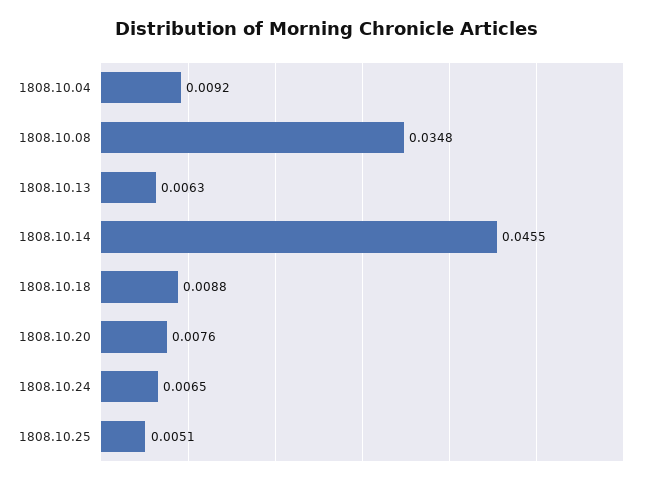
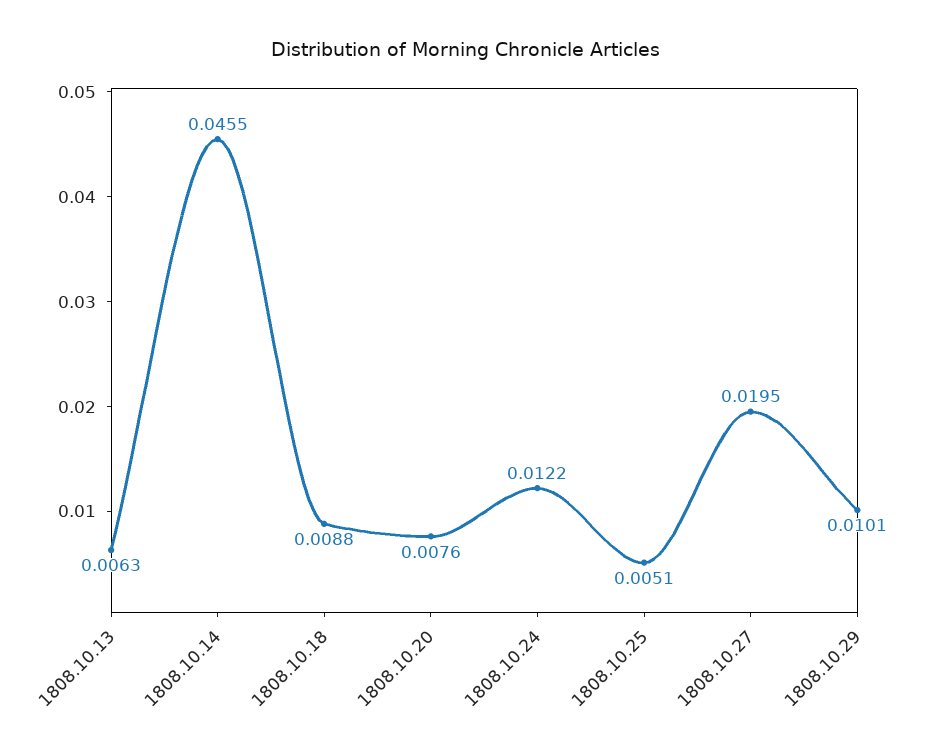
1808.10.04: 0.0092 -> none
1808.10.08: 0.0348 -> none
1808.10.24: 0.0065 -> 0.0122
1808.10.27: none -> 0.0195
1808.10.29: none -> 0.0101

